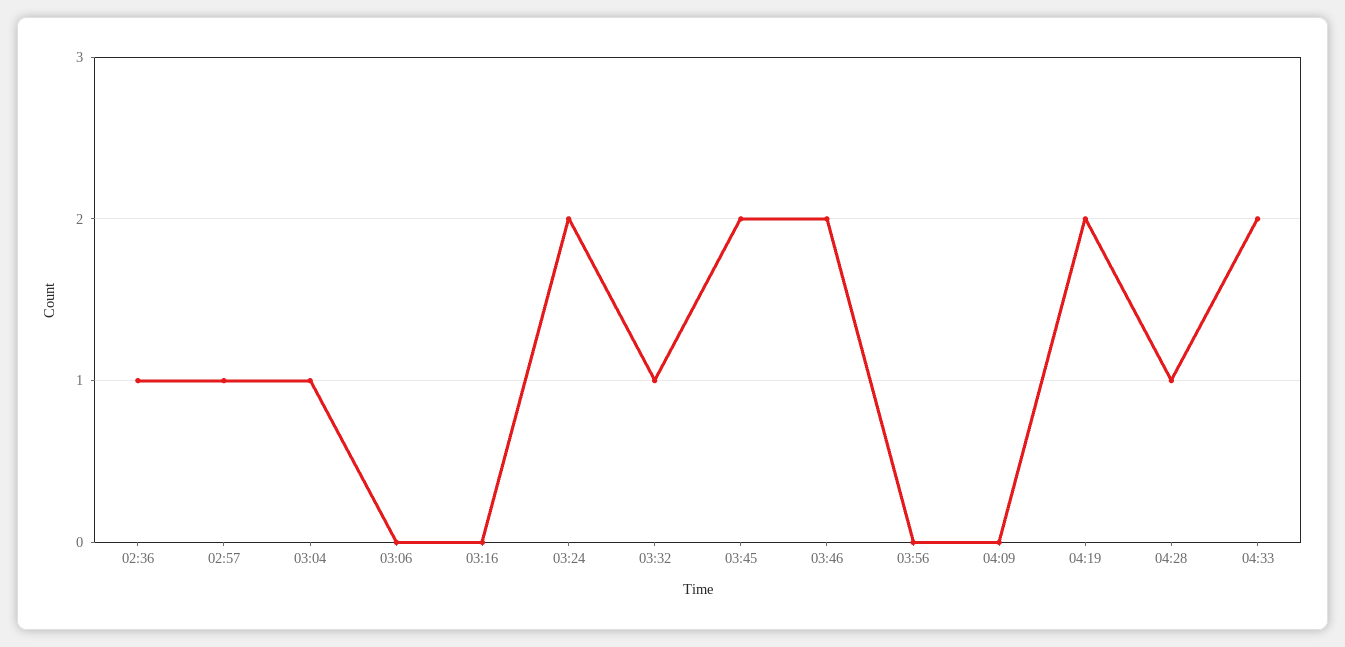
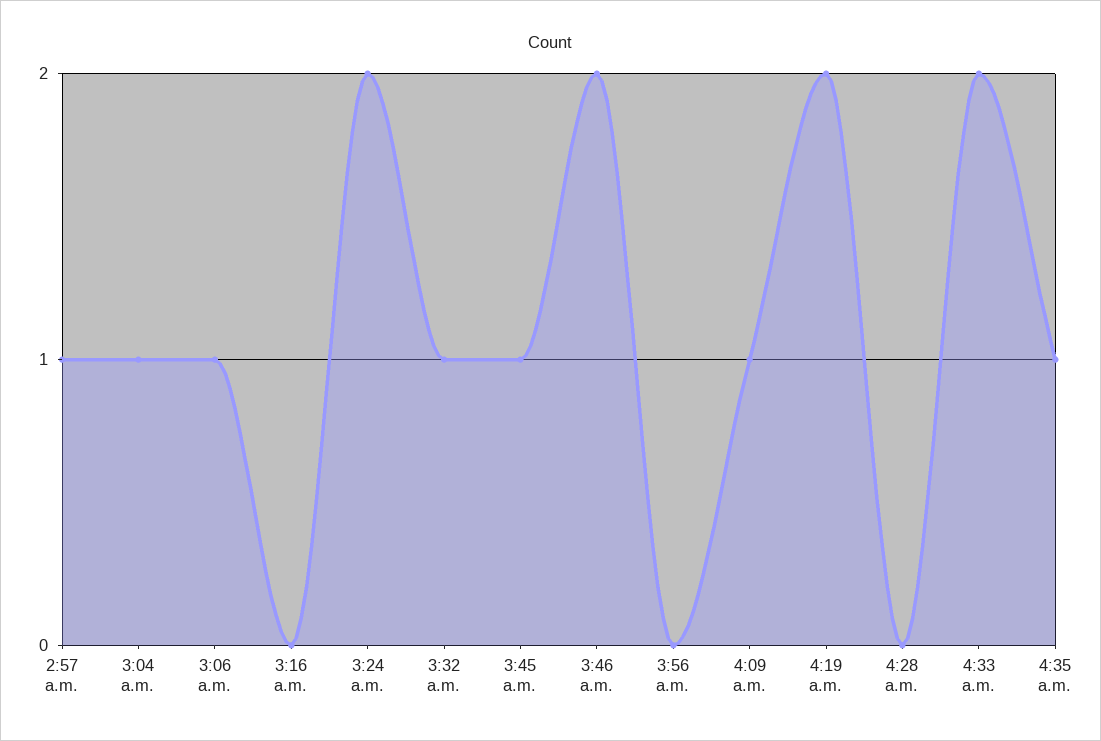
02:36: 1 -> none
03:06: 0 -> 1
03:45: 2 -> 1
04:09: 0 -> 1
04:28: 1 -> 0
4:35 a.m.: none -> 1

